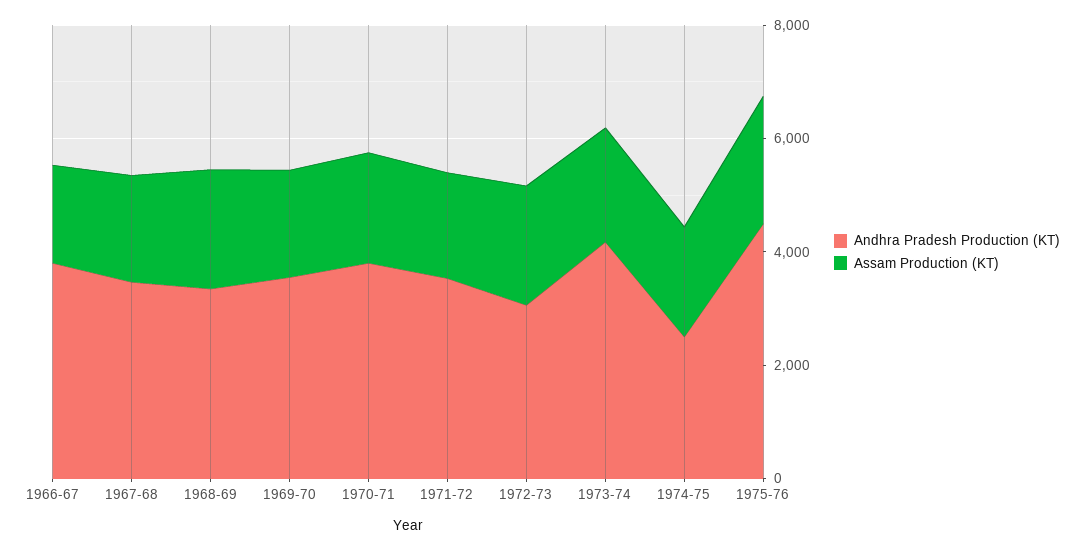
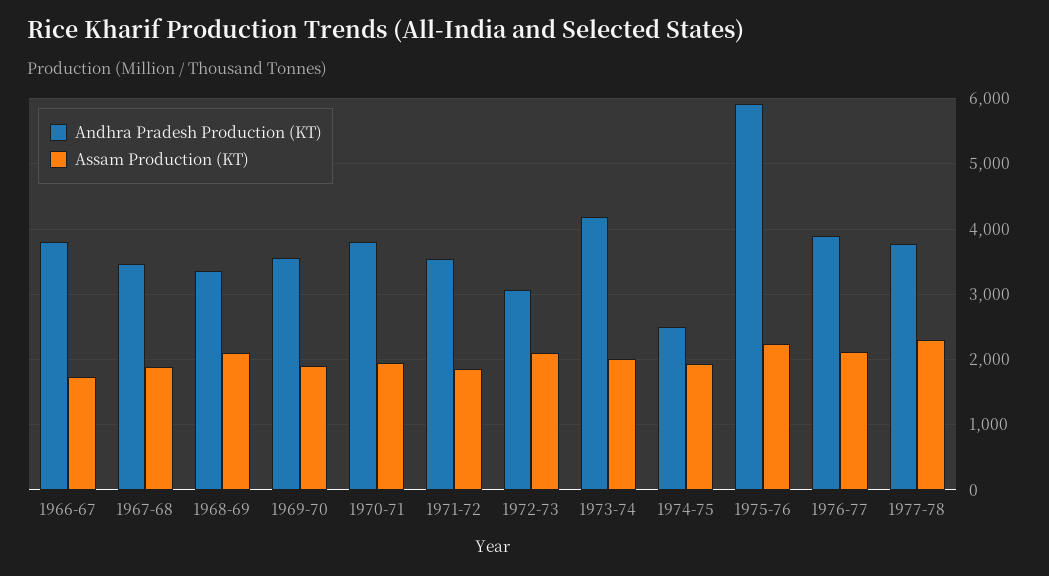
Andhra Pradesh Production (KT), 1975-76: 4500 -> 5900
Andhra Pradesh Production (KT), 1976-77: none -> 3900
Assam Production (KT), 1976-77: none -> 2100
Andhra Pradesh Production (KT), 1977-78: none -> 3800
Assam Production (KT), 1977-78: none -> 2300

